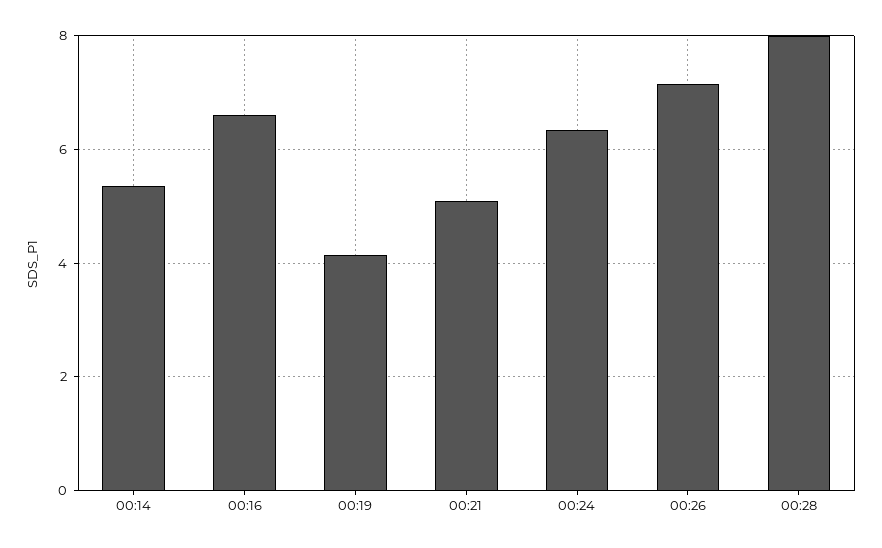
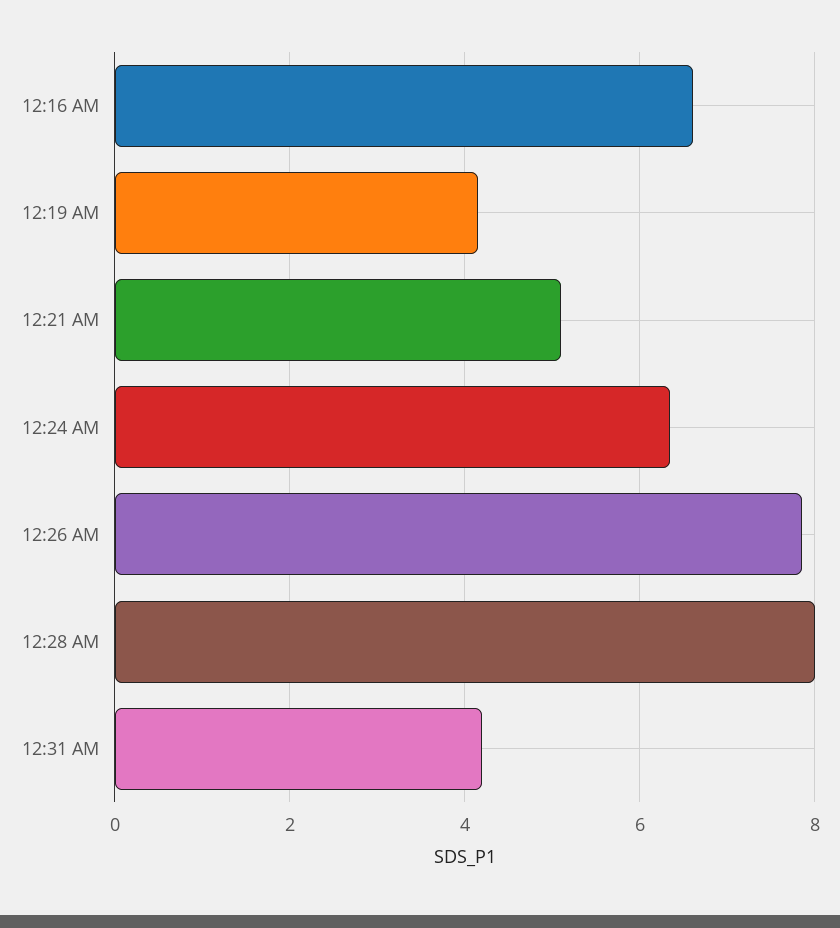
00:14: 5.4 -> none
00:26: 7.2 -> 7.8
12:31 AM: none -> 4.2

